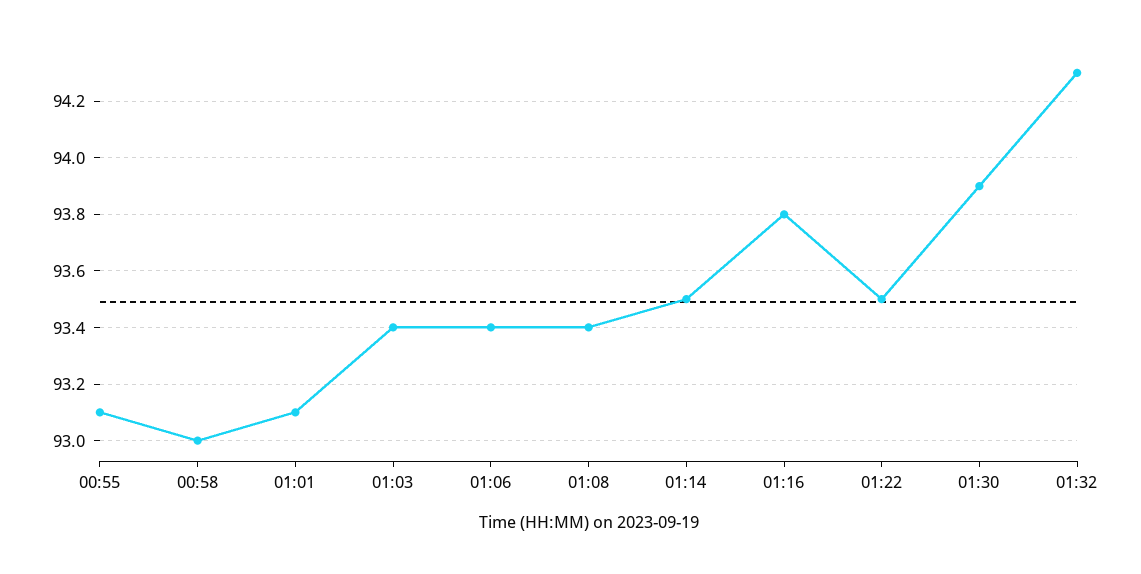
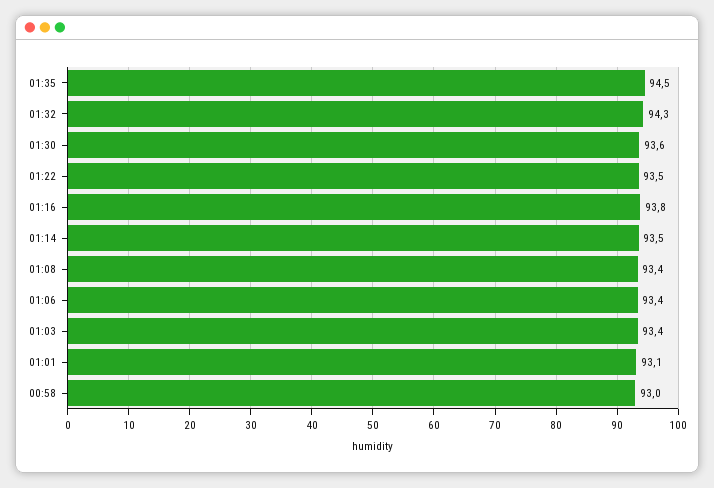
00:55: 93.1 -> none
01:30: 93.9 -> 93.6
01:35: none -> 94.5

